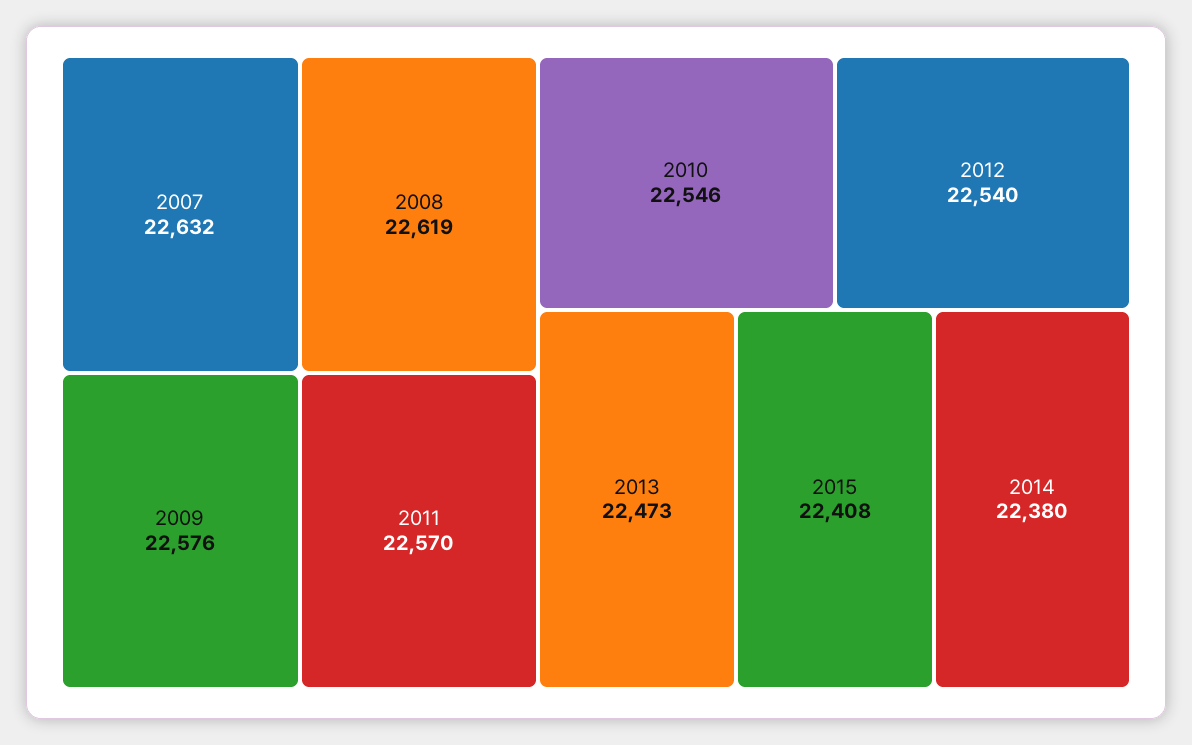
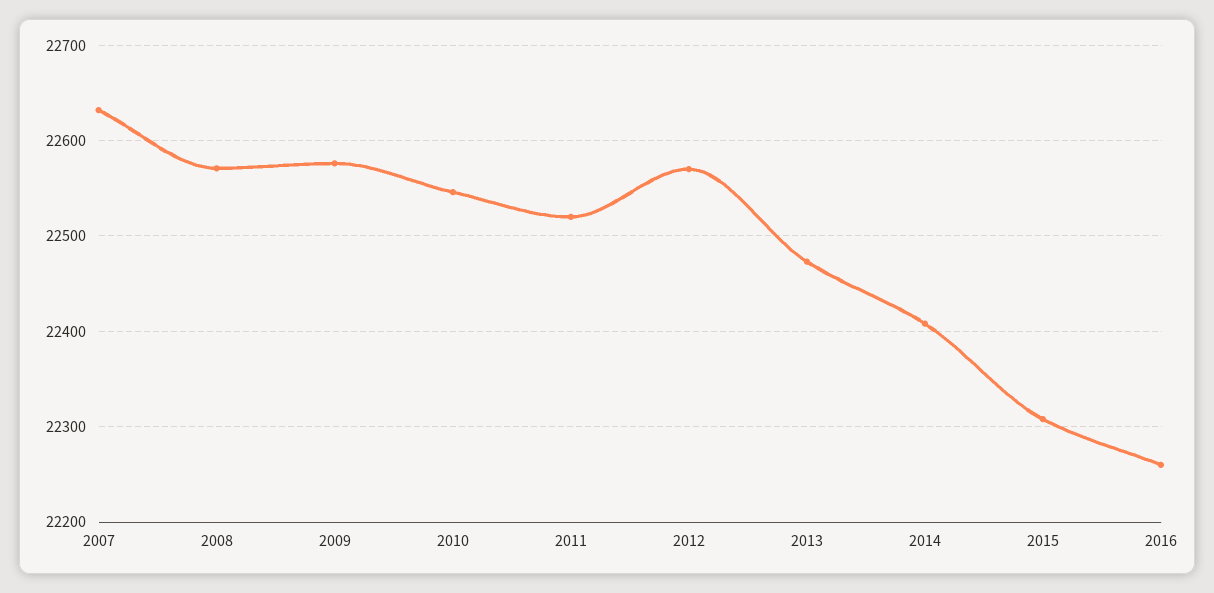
2008: 22619 -> 22570
2011: 22570 -> 22520
2012: 22540 -> 22570
2015: 22408 -> 22310
2014: 22380 -> 22410
2016: none -> 22260

